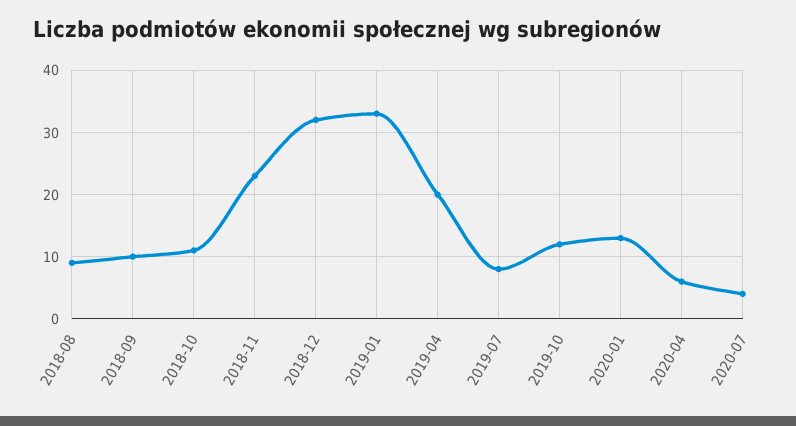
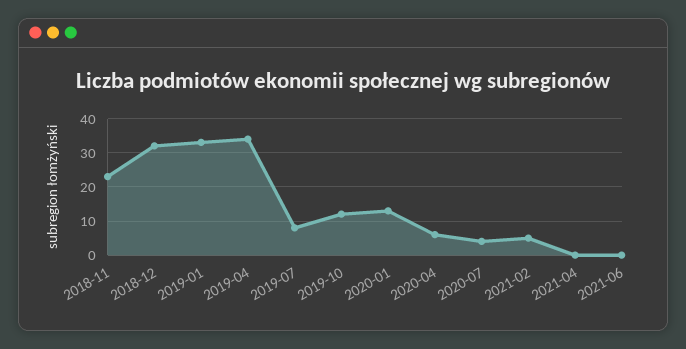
2018-08: 9 -> none
2018-09: 10 -> none
2018-10: 11 -> none
2019-04: 20 -> 35
2021-02: none -> 5
2021-04: none -> 0
2021-06: none -> 0

